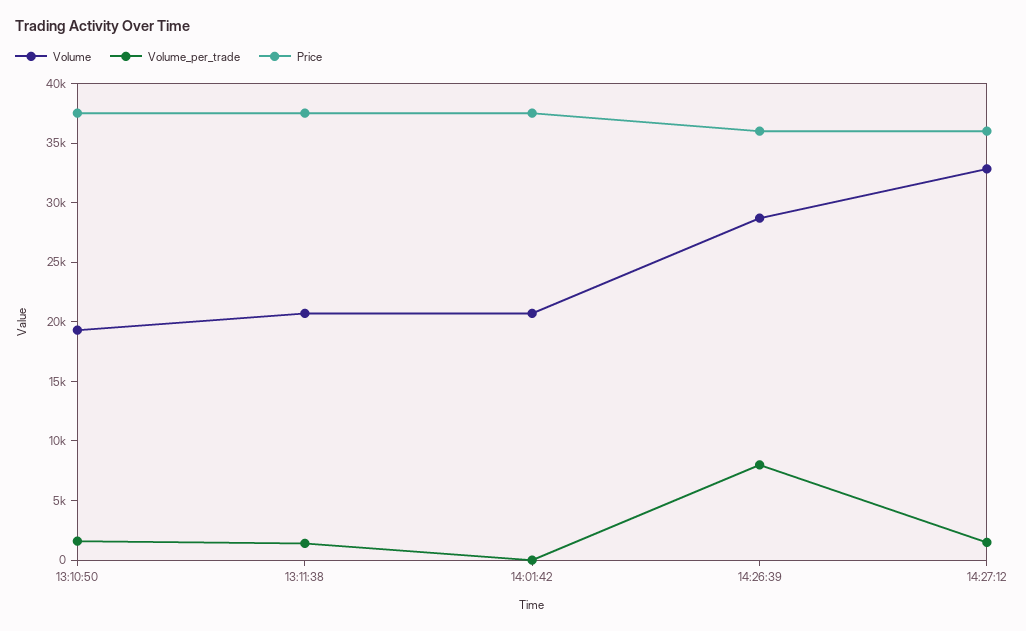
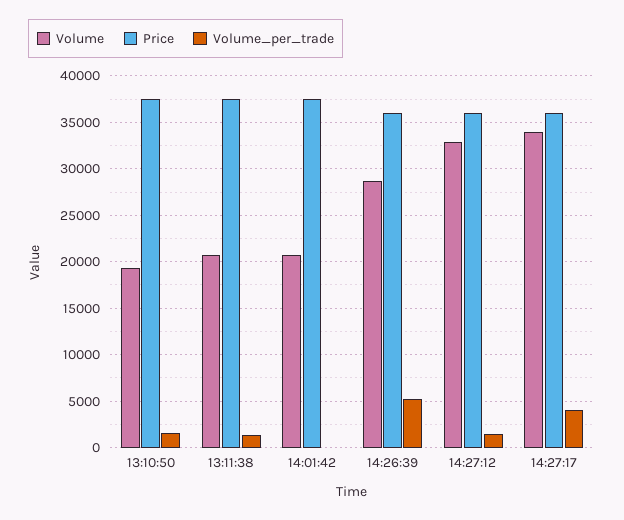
Volume_per_trade, 14:26:39: 8000 -> 5000
Volume, 14:27:17: none -> 34000
Price, 14:27:17: none -> 36000
Volume_per_trade, 14:27:17: none -> 4000

